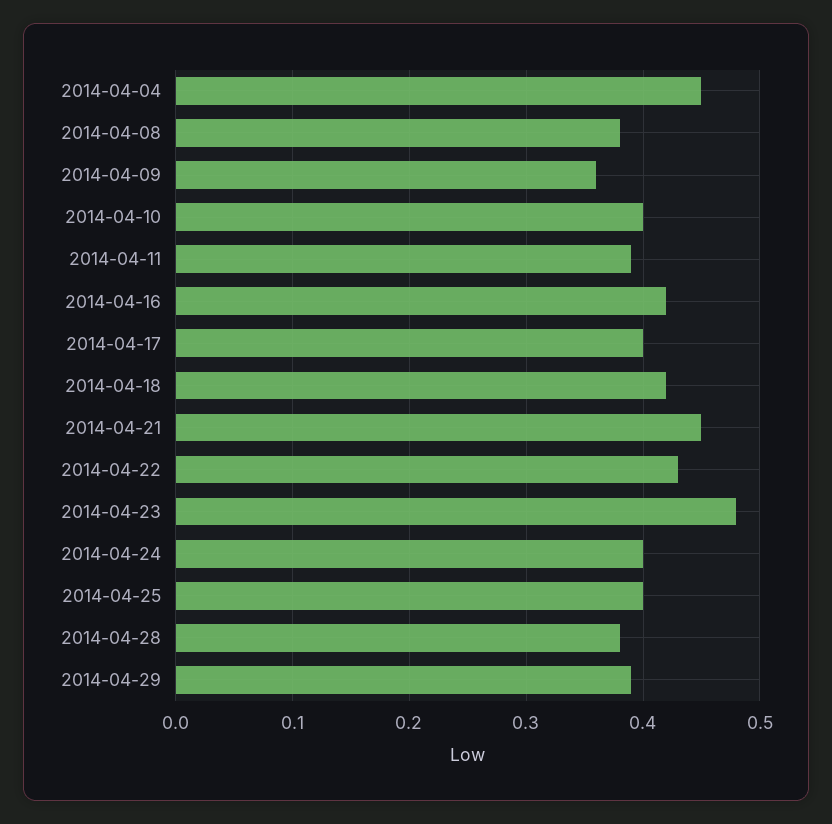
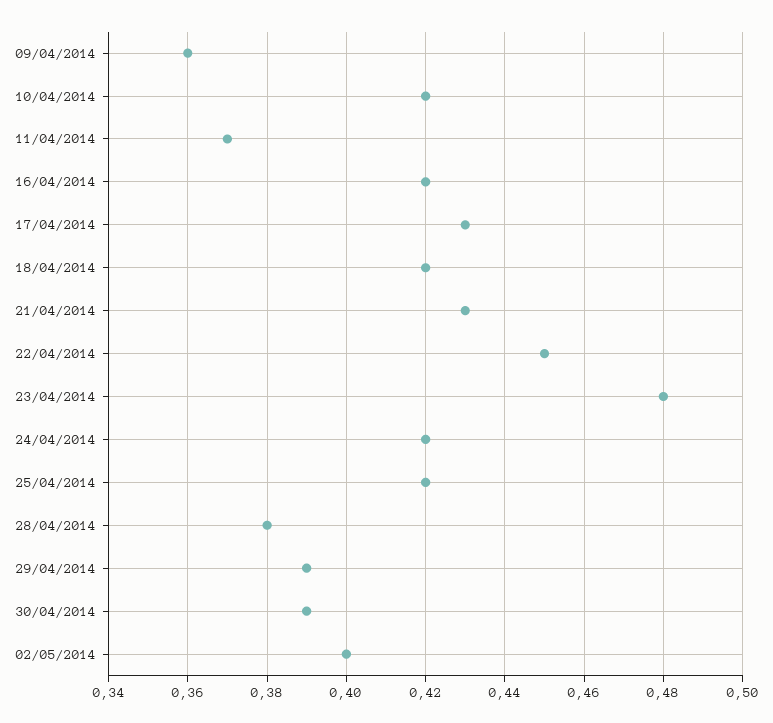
2014-04-04: 0.45 -> none
2014-04-08: 0.38 -> none
2014-04-10: 0.4 -> 0.42
2014-04-11: 0.39 -> 0.37
2014-04-17: 0.4 -> 0.43
2014-04-21: 0.45 -> 0.43
2014-04-22: 0.43 -> 0.45
2014-04-24: 0.4 -> 0.42
2014-04-25: 0.4 -> 0.42
30/04/2014: none -> 0.39
02/05/2014: none -> 0.4

